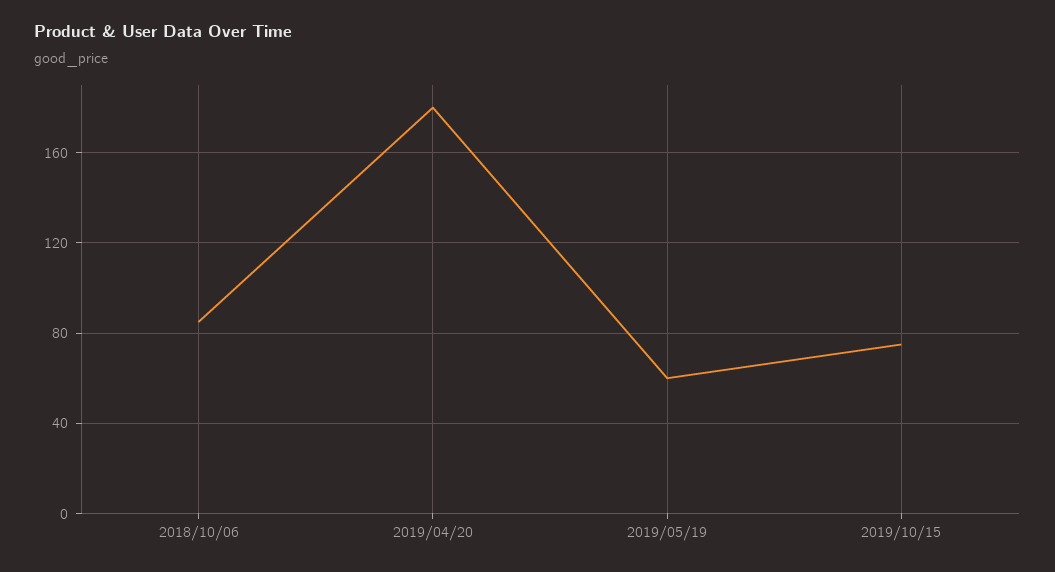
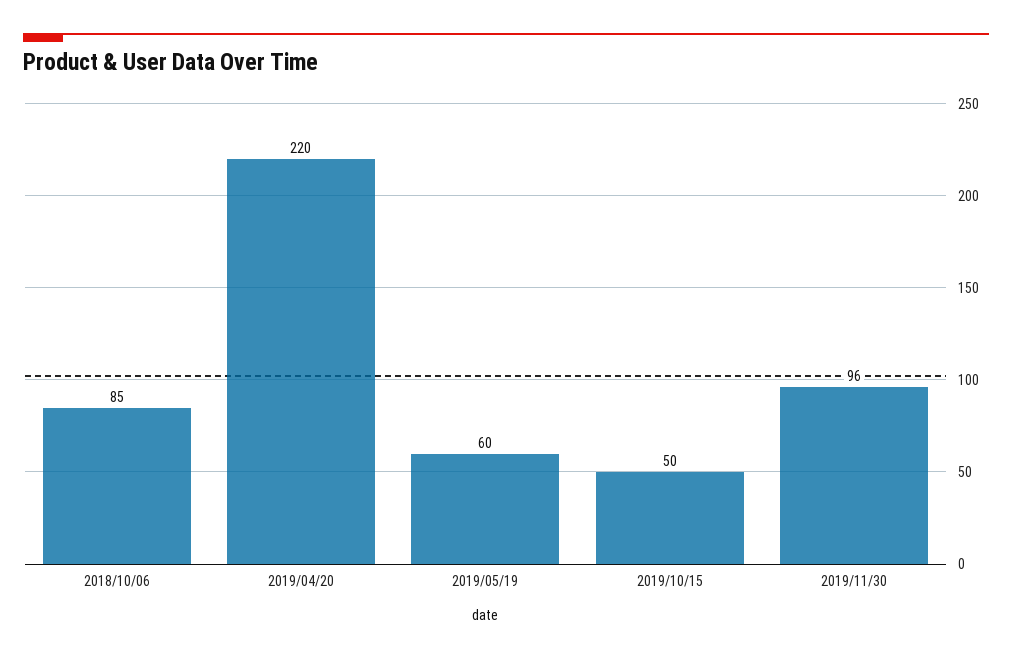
2019/04/20: 180 -> 220
2019/10/15: 75 -> 50
2019/11/30: none -> 96

